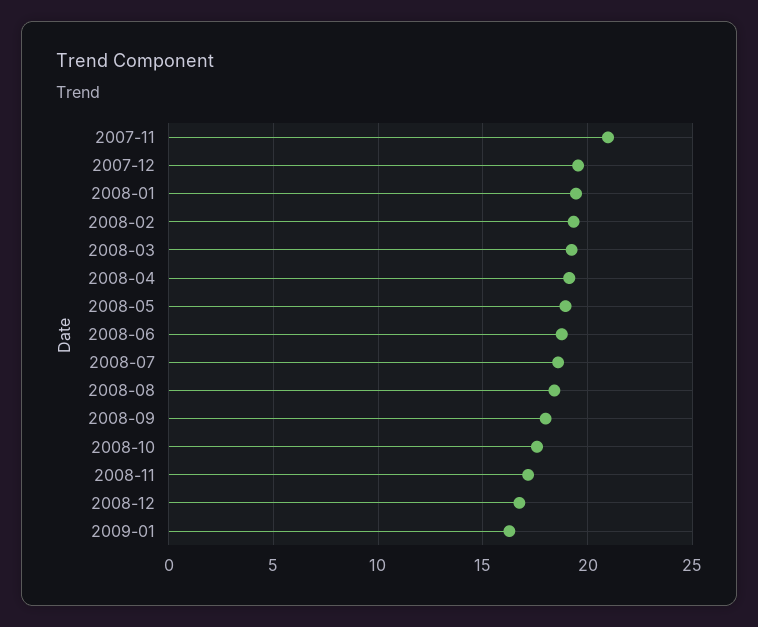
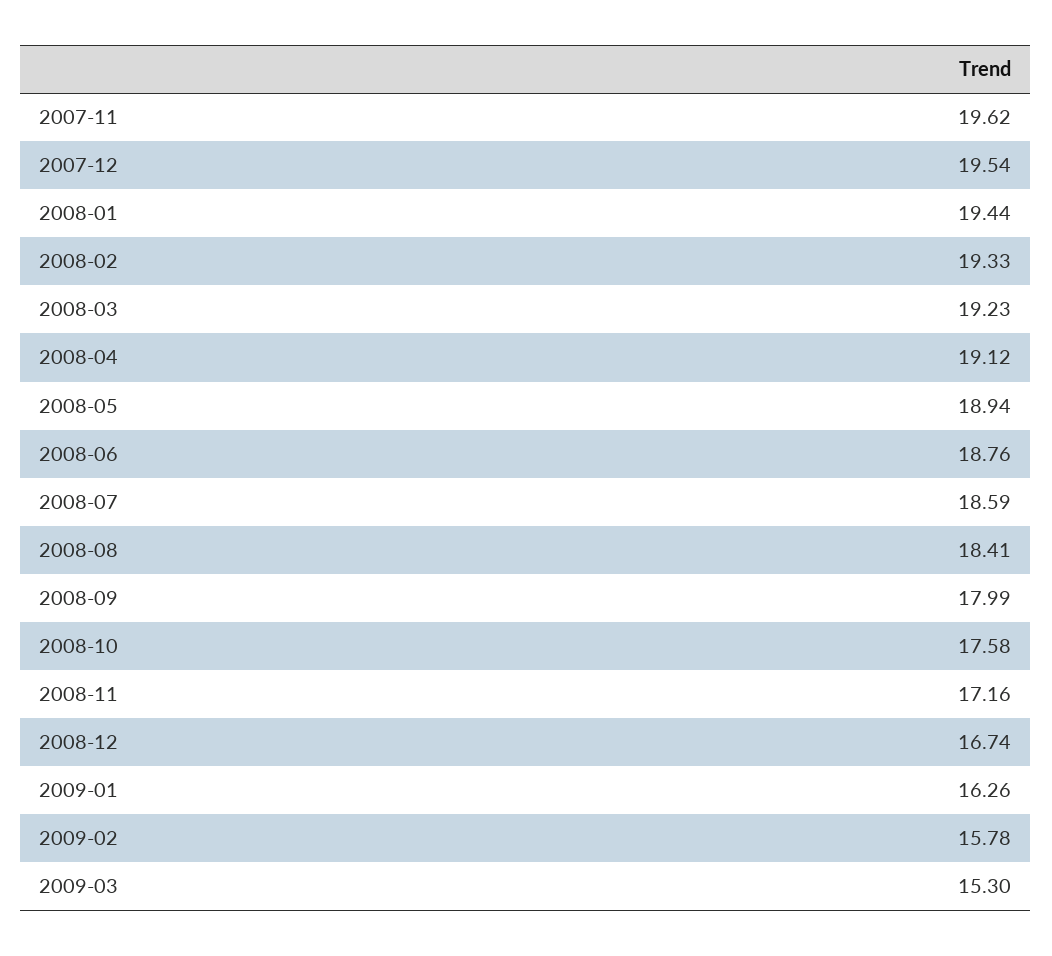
2007-11: 21 -> 19.62
2009-02: none -> 15.78
2009-03: none -> 15.3

